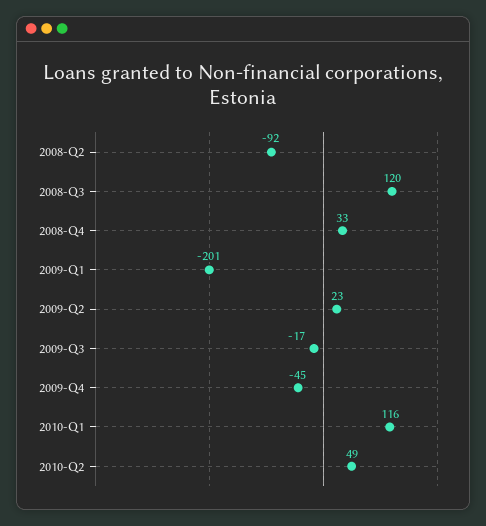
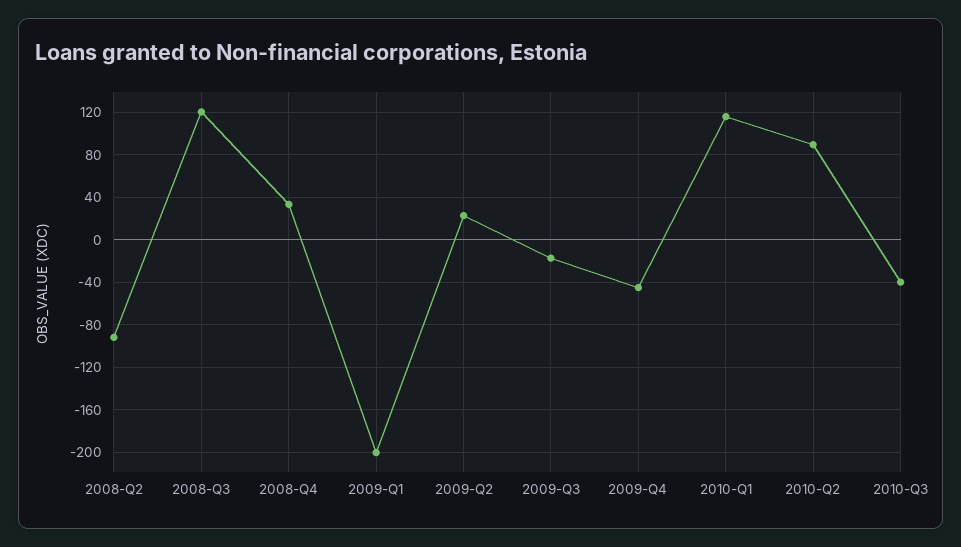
2010-Q2: 49 -> 90
2010-Q3: none -> -40

